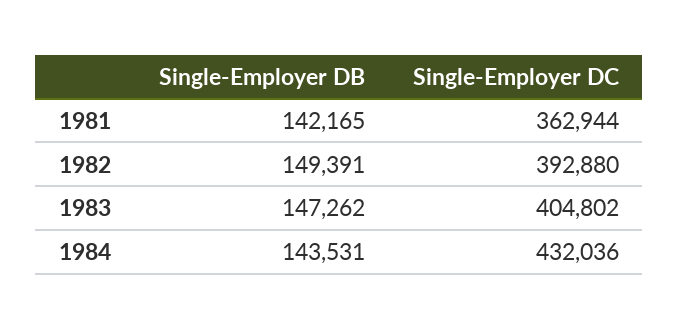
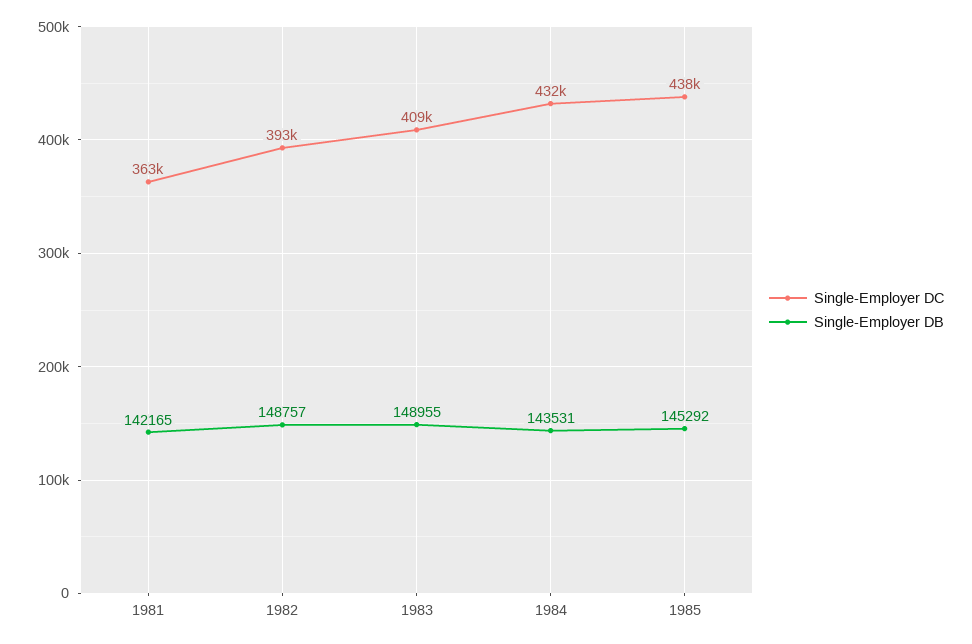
Single-Employer DB, 1982: 149391 -> 148757
Single-Employer DB, 1983: 147262 -> 148955
Single-Employer DC, 1983: 404802 -> 409000
Single-Employer DC, 1985: none -> 438000
Single-Employer DB, 1985: none -> 145292

